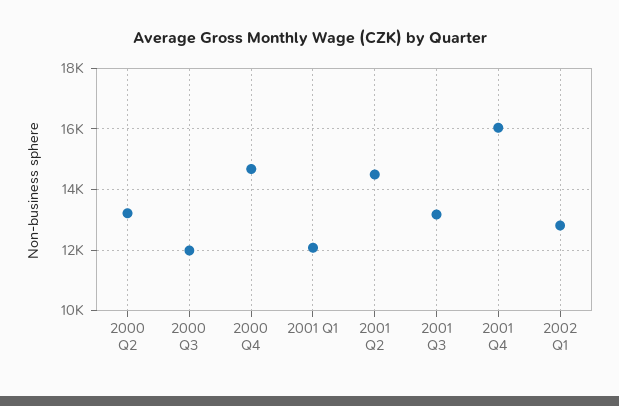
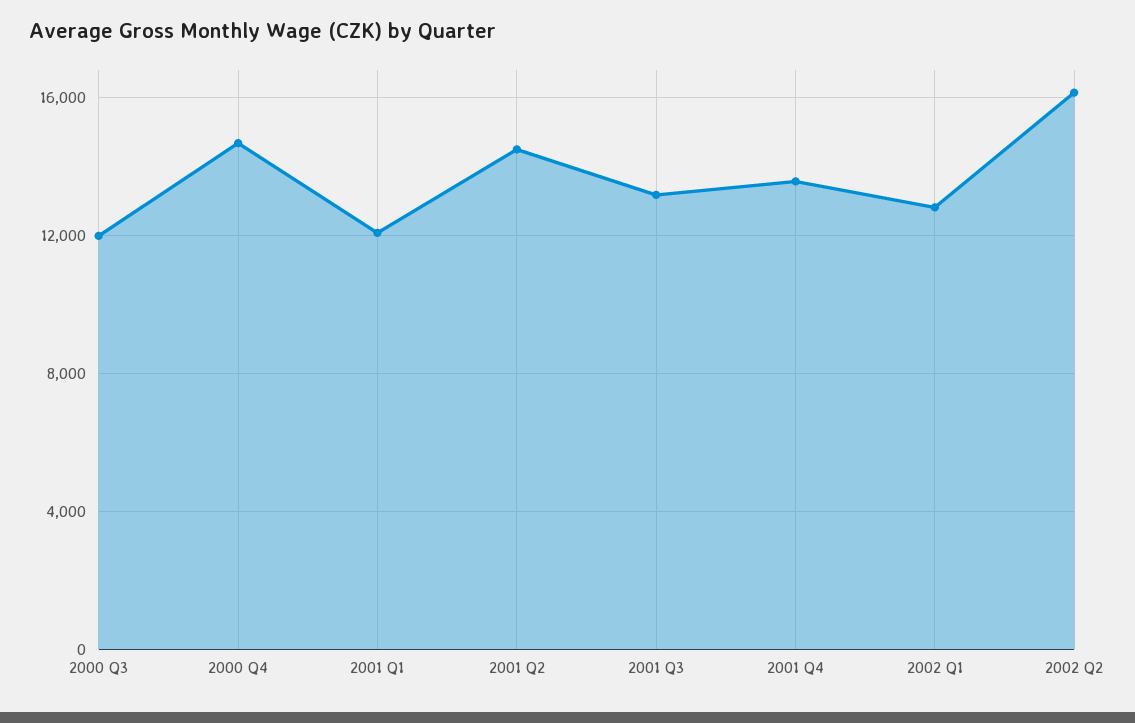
2000 Q2: 13200 -> none
2001 Q4: 16000 -> 13500
2002 Q2: none -> 16000

